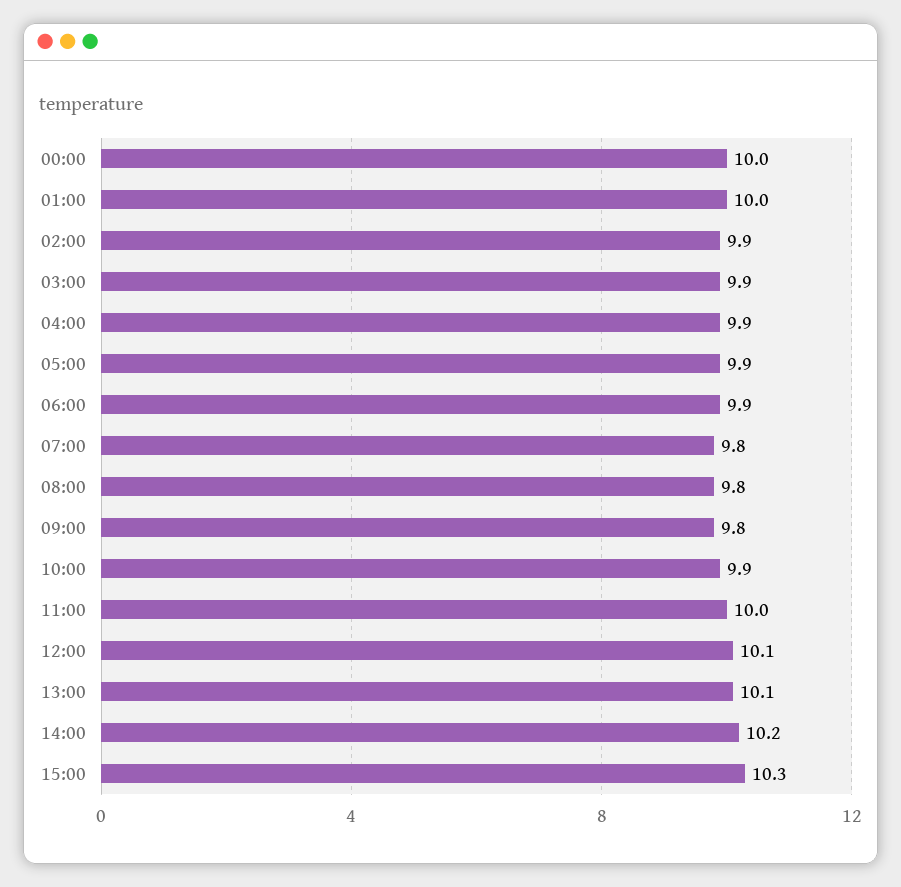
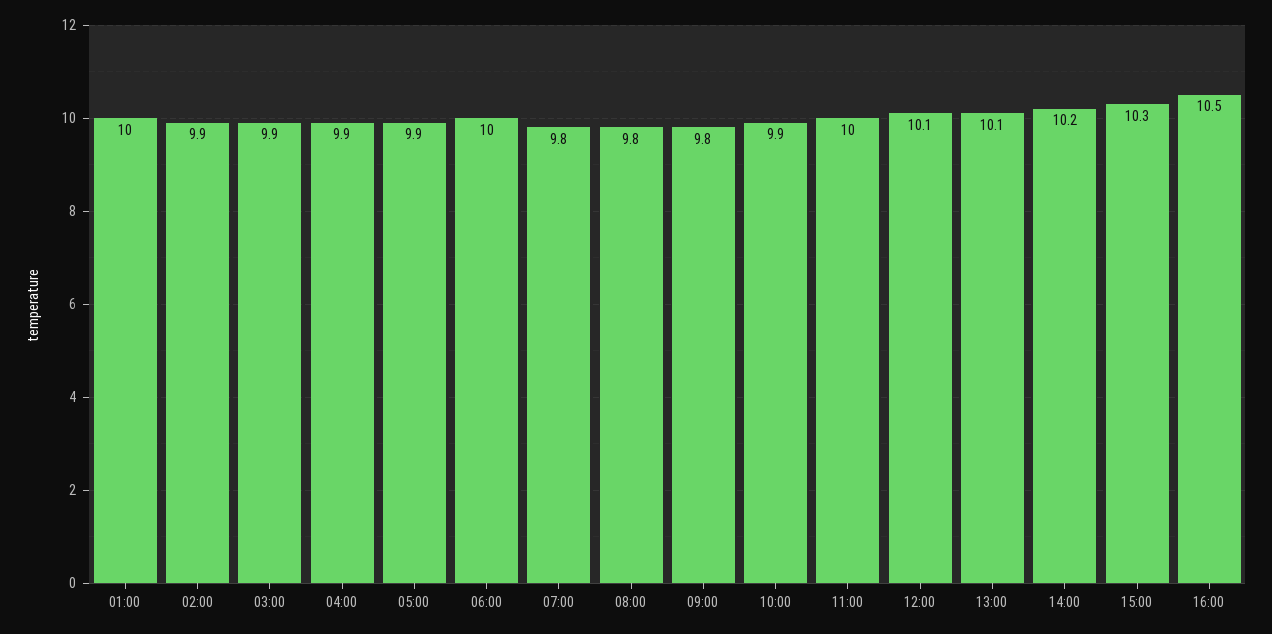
00:00: 10 -> none
06:00: 9.9 -> 10
16:00: none -> 10.5

